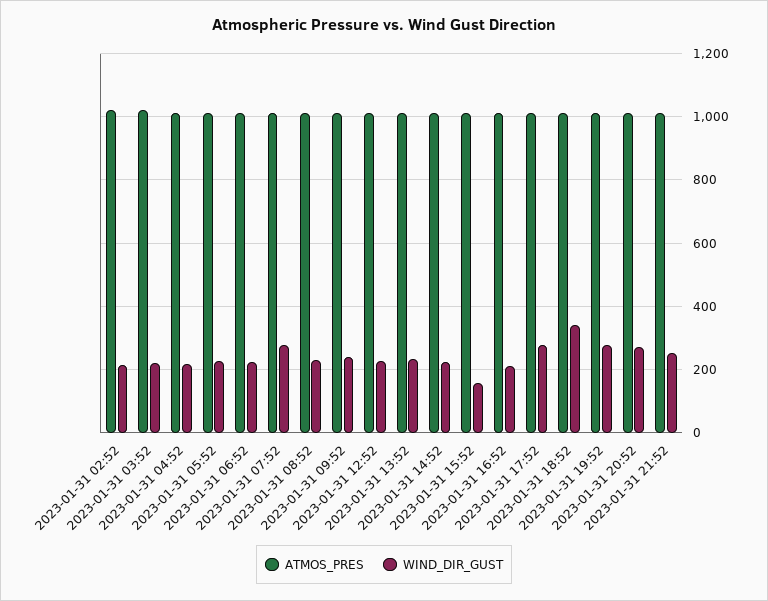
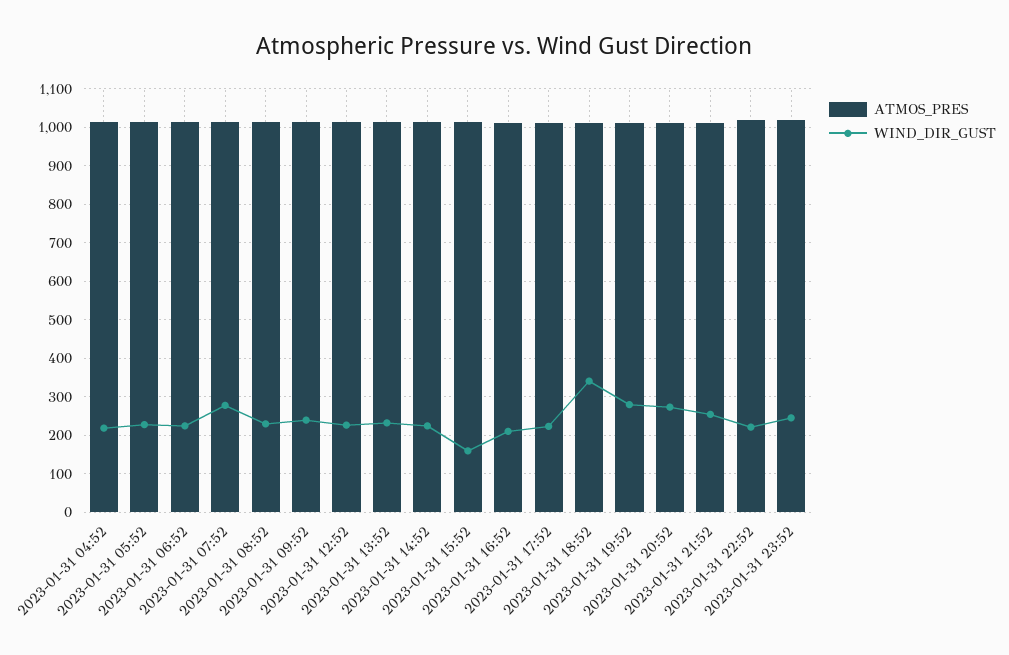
ATMOS_PRES, 2023-01-31 02:52: 1020 -> none
WIND_DIR_GUST, 2023-01-31 02:52: 220 -> none
ATMOS_PRES, 2023-01-31 03:52: 1020 -> none
WIND_DIR_GUST, 2023-01-31 03:52: 220 -> none
WIND_DIR_GUST, 2023-01-31 17:52: 280 -> 220
ATMOS_PRES, 2023-01-31 22:52: none -> 1020
WIND_DIR_GUST, 2023-01-31 22:52: none -> 220
ATMOS_PRES, 2023-01-31 23:52: none -> 1020
WIND_DIR_GUST, 2023-01-31 23:52: none -> 240

